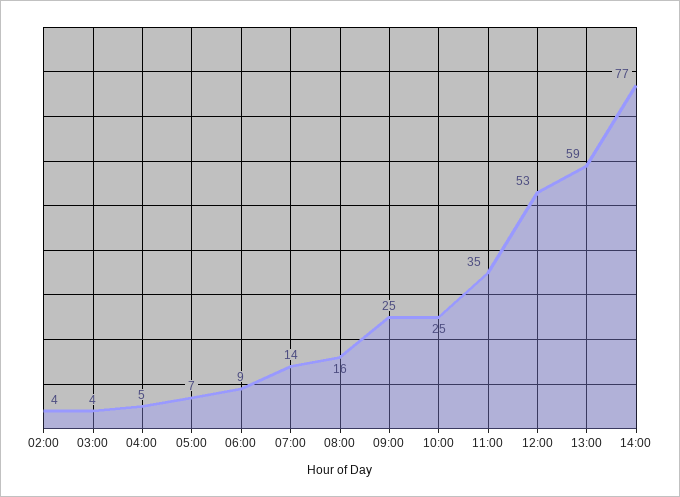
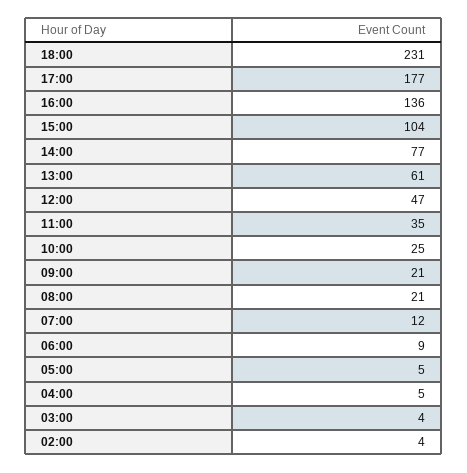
05:00: 7 -> 5
07:00: 14 -> 12
08:00: 16 -> 21
09:00: 25 -> 21
12:00: 53 -> 47
13:00: 59 -> 61
18:00: none -> 231
17:00: none -> 177
16:00: none -> 136
15:00: none -> 104

